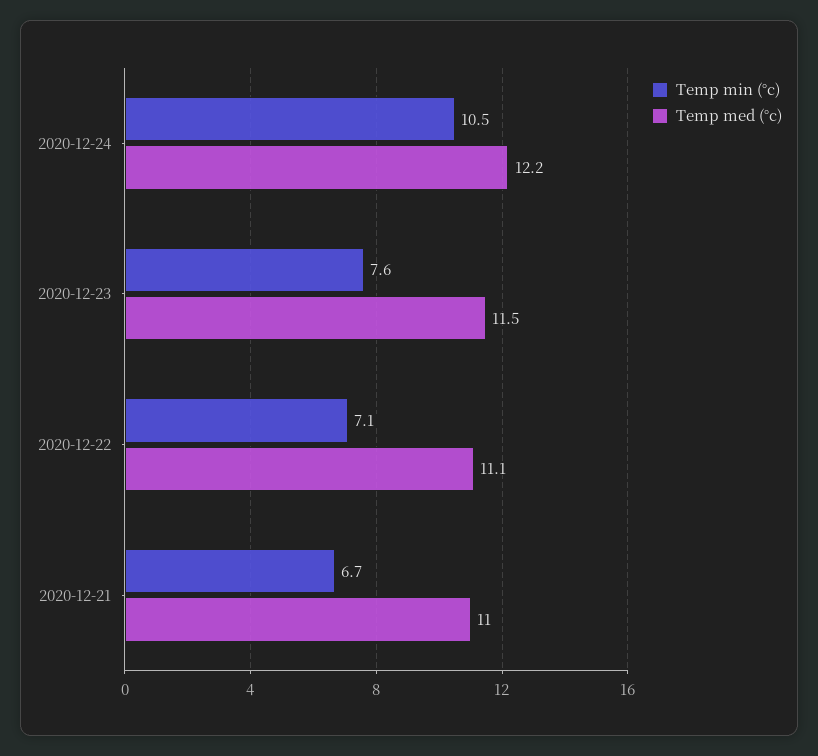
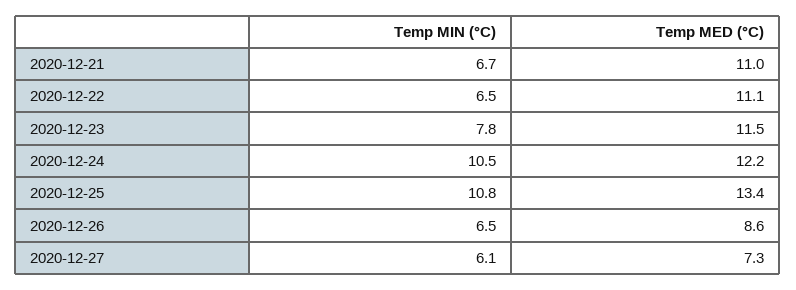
Temp min (°c), 2020-12-23: 7.6 -> 7.8
Temp min (°c), 2020-12-22: 7.1 -> 6.5
Temp min (°c), 2020-12-25: none -> 10.8
Temp med (°c), 2020-12-25: none -> 13.4
Temp min (°c), 2020-12-26: none -> 6.5
Temp med (°c), 2020-12-26: none -> 8.6
Temp min (°c), 2020-12-27: none -> 6.1
Temp med (°c), 2020-12-27: none -> 7.3

